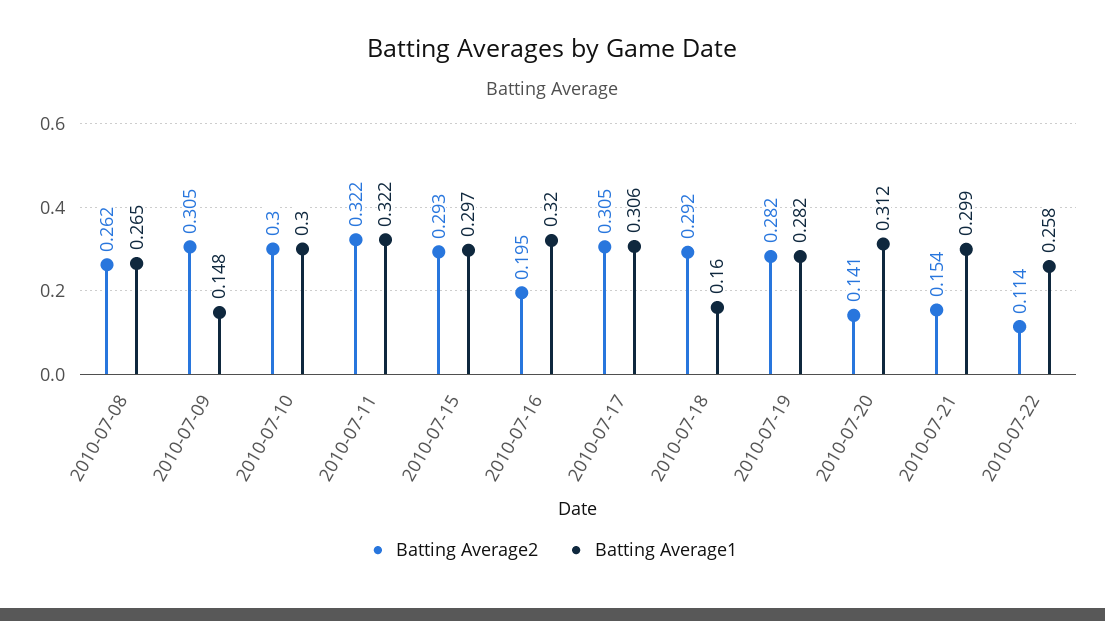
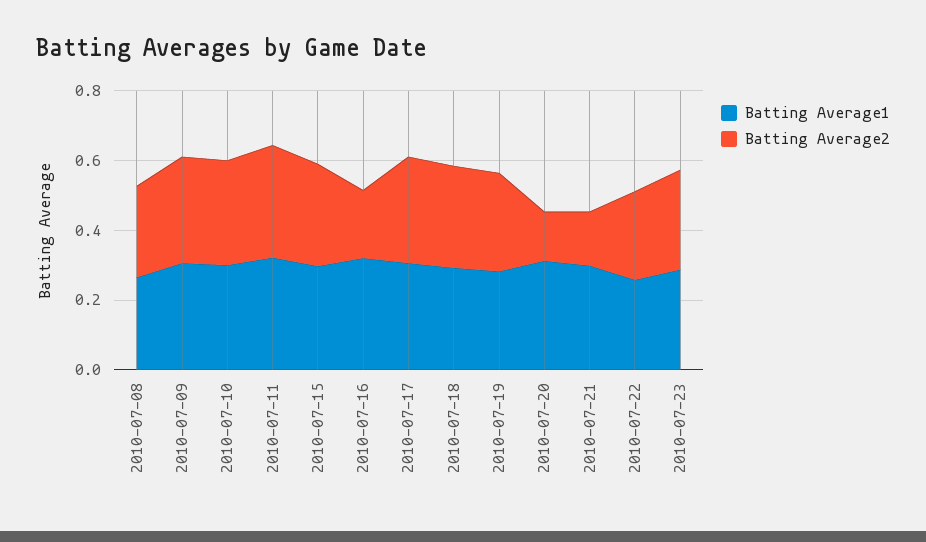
Batting Average1, 2010-07-09: 0.148 -> 0.3
Batting Average1, 2010-07-18: 0.16 -> 0.3
Batting Average2, 2010-07-22: 0.114 -> 0.25
Batting Average1, 2010-07-23: none -> 0.3
Batting Average2, 2010-07-23: none -> 0.3

